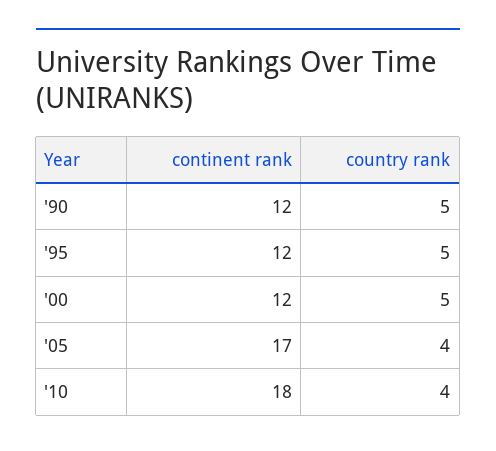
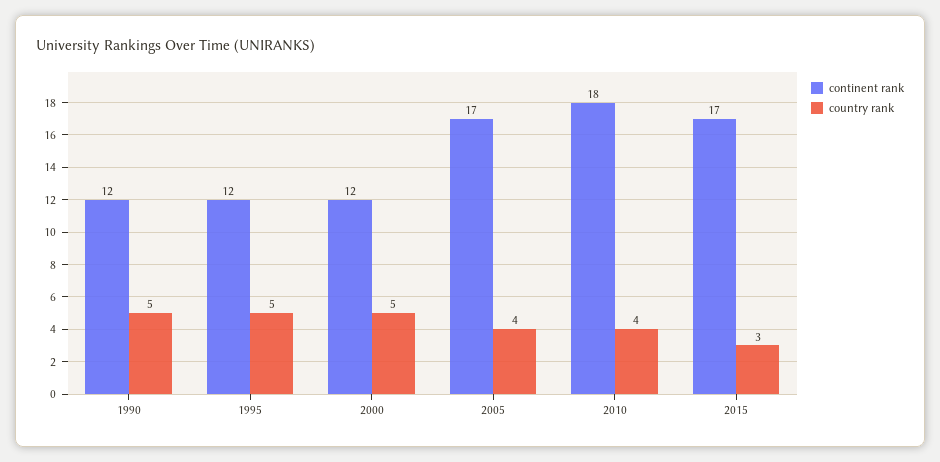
continent rank, 2015: none -> 17
country rank, 2015: none -> 3

